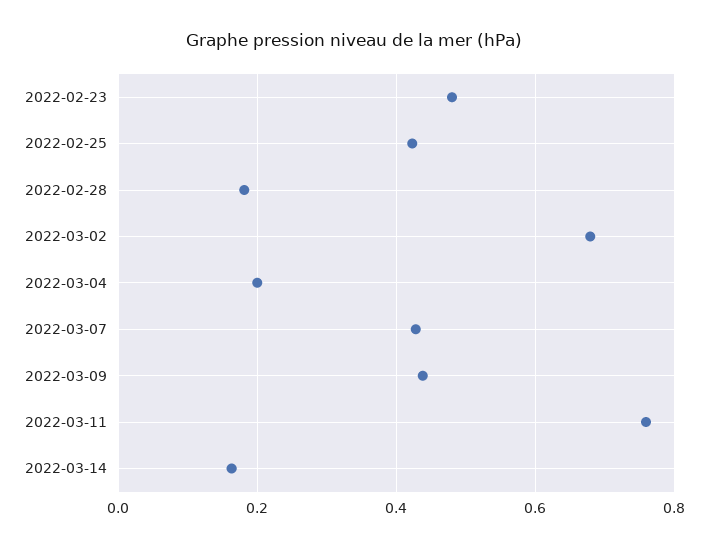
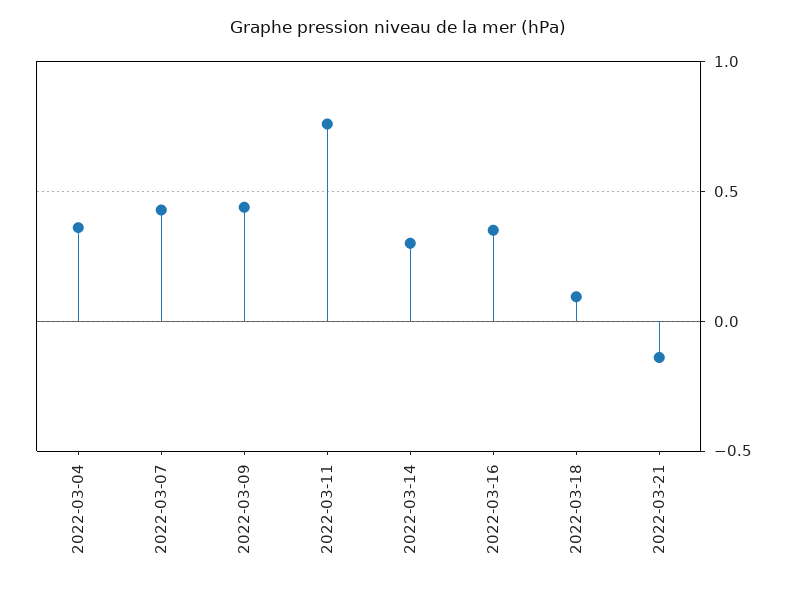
2022-02-23: 0.48 -> none
2022-02-25: 0.42 -> none
2022-02-28: 0.18 -> none
2022-03-02: 0.68 -> none
2022-03-04: 0.2 -> 0.35
2022-03-14: 0.16 -> 0.3
2022-03-16: none -> 0.35
2022-03-18: none -> 0.1
2022-03-21: none -> -0.15

